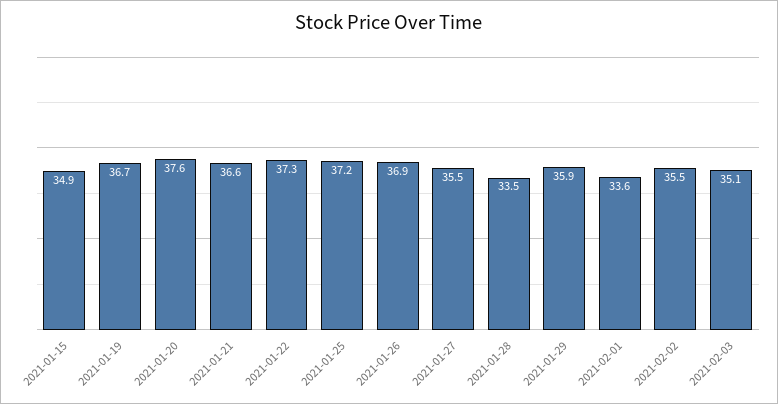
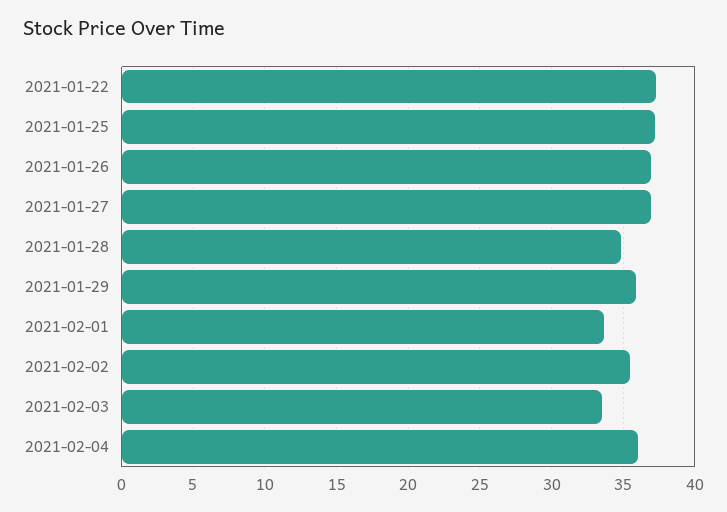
2021-01-15: 34.9 -> none
2021-01-19: 36.7 -> none
2021-01-20: 37.6 -> none
2021-01-21: 36.6 -> none
2021-01-27: 35.5 -> 37
2021-01-28: 33.5 -> 35
2021-02-03: 35.1 -> 33.5
2021-02-04: none -> 36

